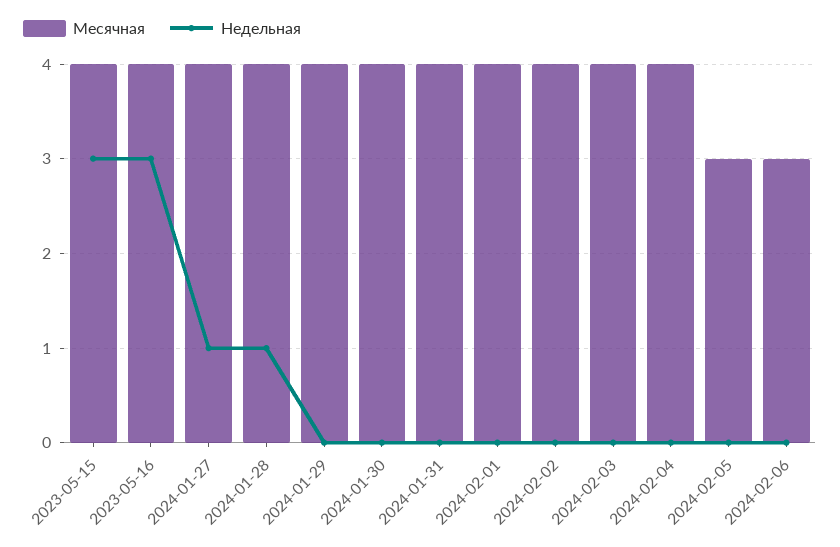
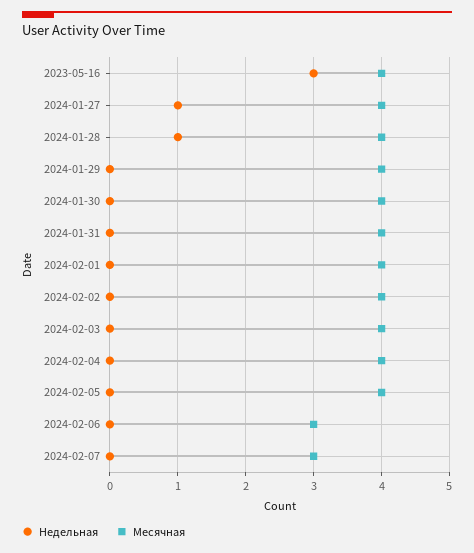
Месячная, 2023-05-15: 4 -> none
Недельная, 2023-05-15: 3 -> none
Месячная, 2024-02-05: 3 -> 4
Недельная, 2024-02-07: none -> 0
Месячная, 2024-02-07: none -> 3

